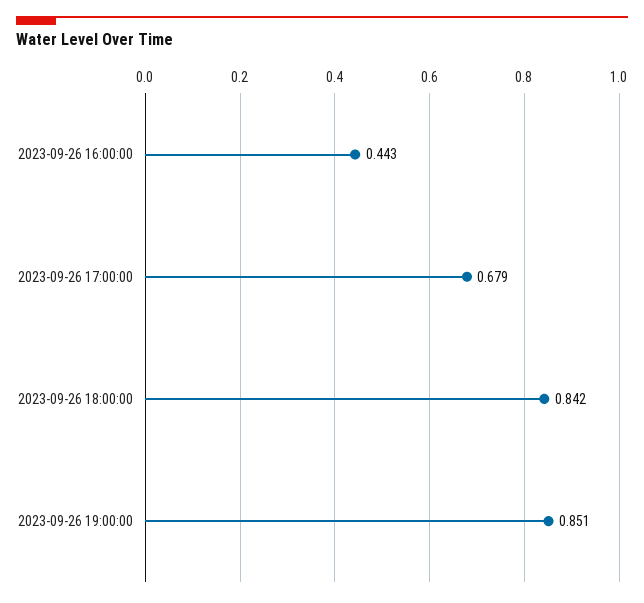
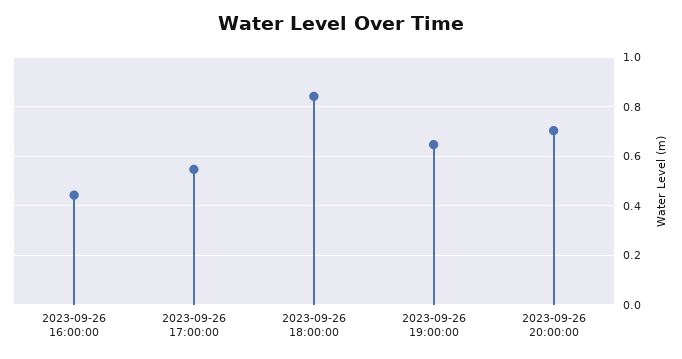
2023-09-26 17:00:00: 0.679 -> 0.55
2023-09-26 19:00:00: 0.851 -> 0.65
2023-09-26 20:00:00: none -> 0.7

